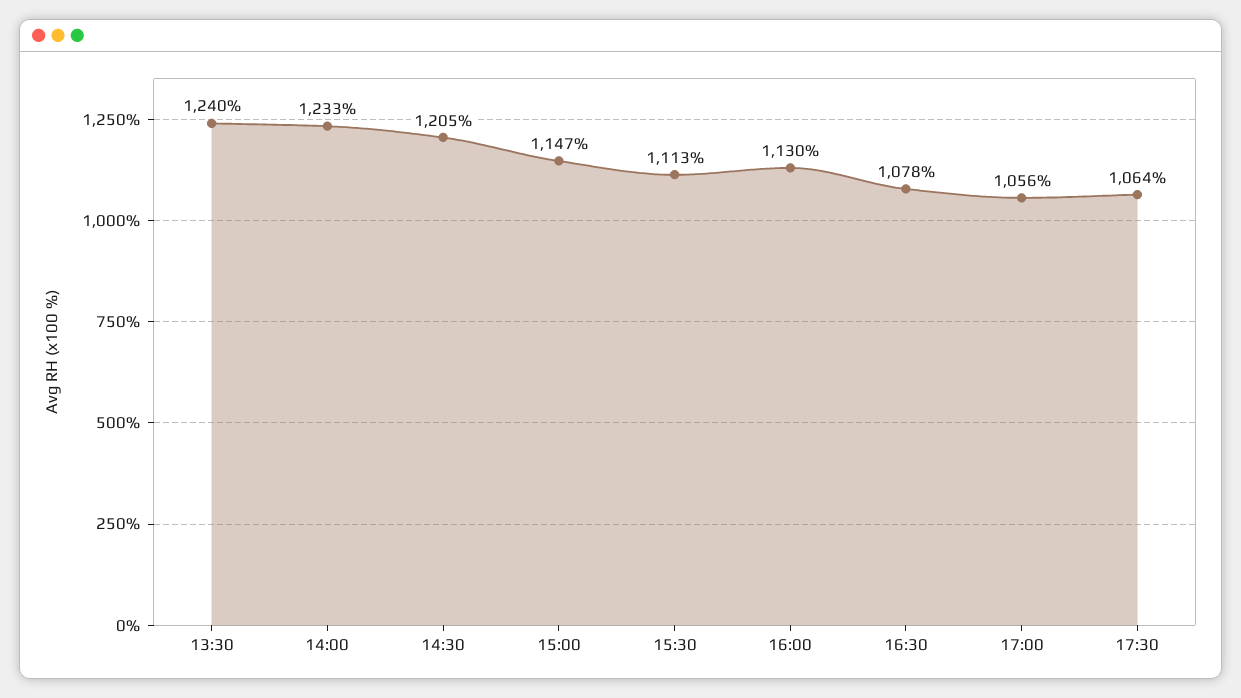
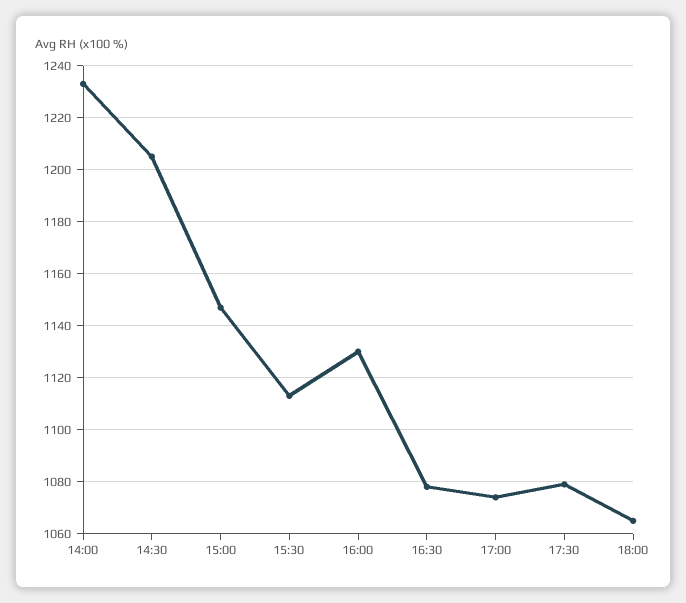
13:30: 1240 -> none
17:00: 1056 -> 1075
17:30: 1064 -> 1080
18:00: none -> 1065

